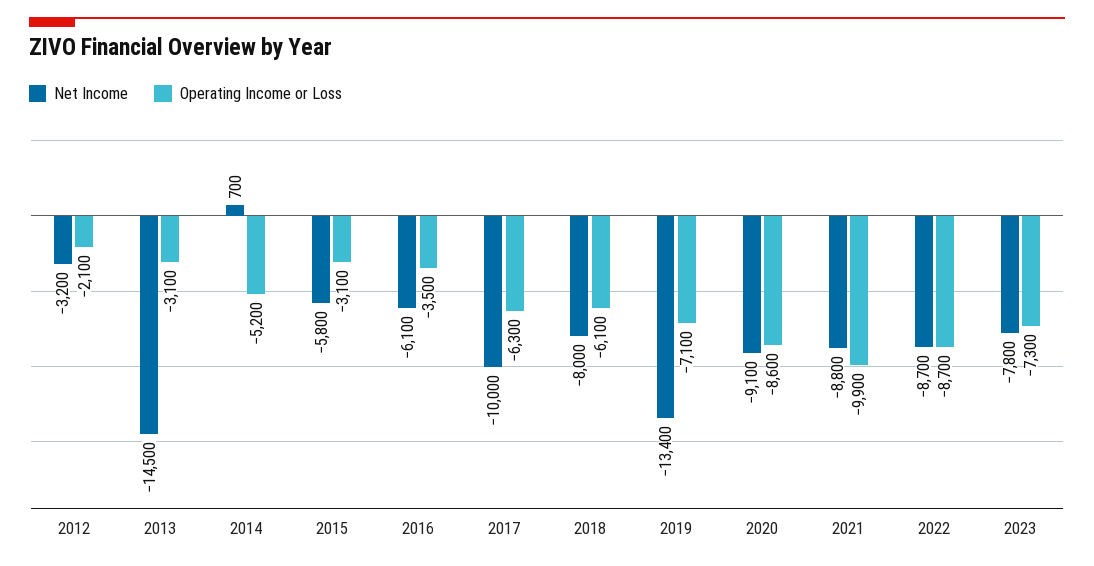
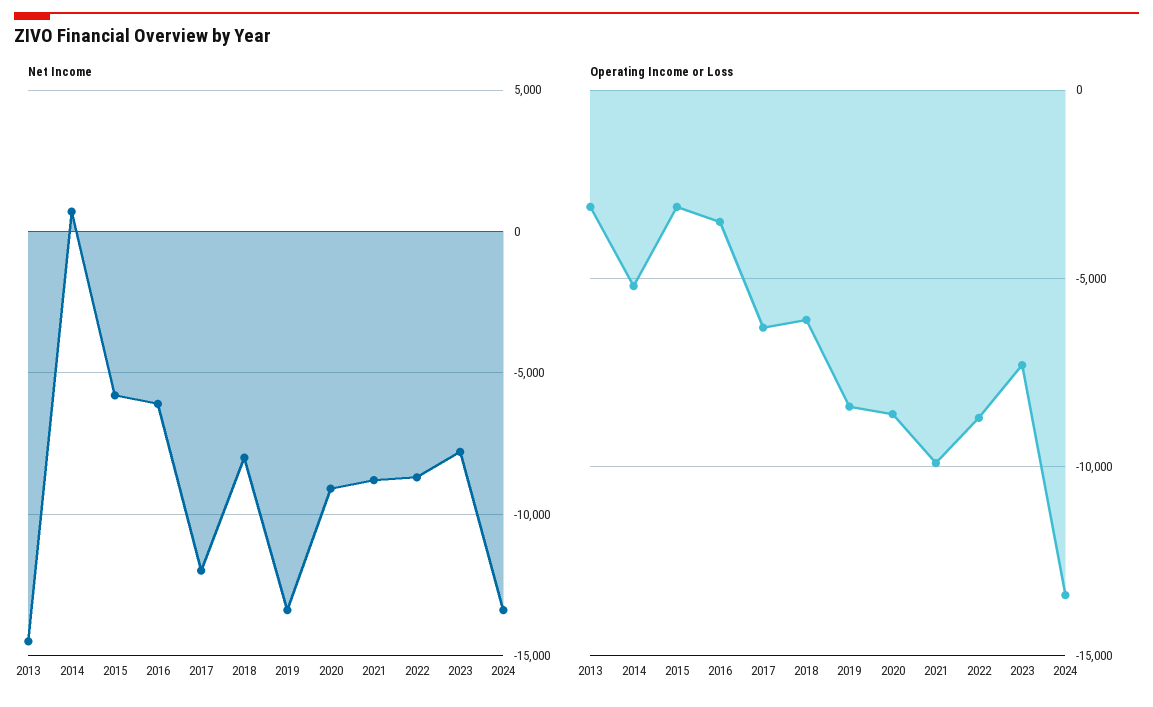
Net Income, 2012: -3200 -> none
Operating Income or Loss, 2012: -2100 -> none
Net Income, 2017: -10000 -> -12000
Operating Income or Loss, 2019: -7100 -> -8500
Net Income, 2024: none -> -13500
Operating Income or Loss, 2024: none -> -13500

